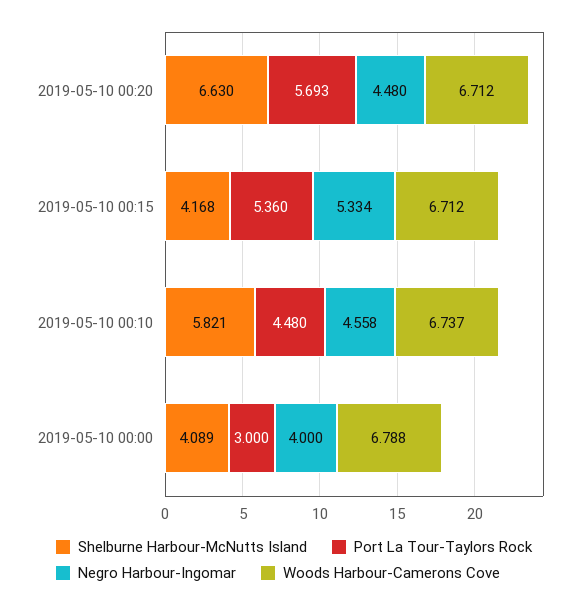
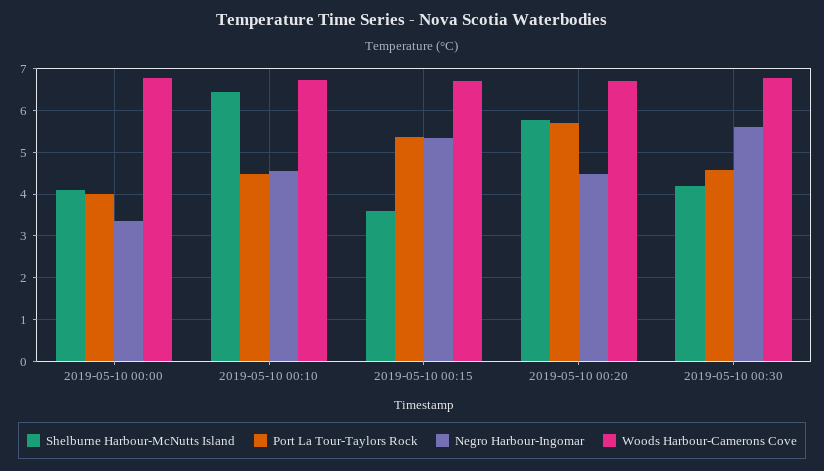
Shelburne Harbour-McNutts Island, 2019-05-10 00:20: 6.63 -> 5.8
Shelburne Harbour-McNutts Island, 2019-05-10 00:15: 4.168 -> 3.6
Shelburne Harbour-McNutts Island, 2019-05-10 00:10: 5.821 -> 6.4
Port La Tour-Taylors Rock, 2019-05-10 00:00: 3 -> 4
Negro Harbour-Ingomar, 2019-05-10 00:00: 4 -> 3.4
Shelburne Harbour-McNutts Island, 2019-05-10 00:30: none -> 4.2
Port La Tour-Taylors Rock, 2019-05-10 00:30: none -> 4.6
Negro Harbour-Ingomar, 2019-05-10 00:30: none -> 5.6
Woods Harbour-Camerons Cove, 2019-05-10 00:30: none -> 6.8

